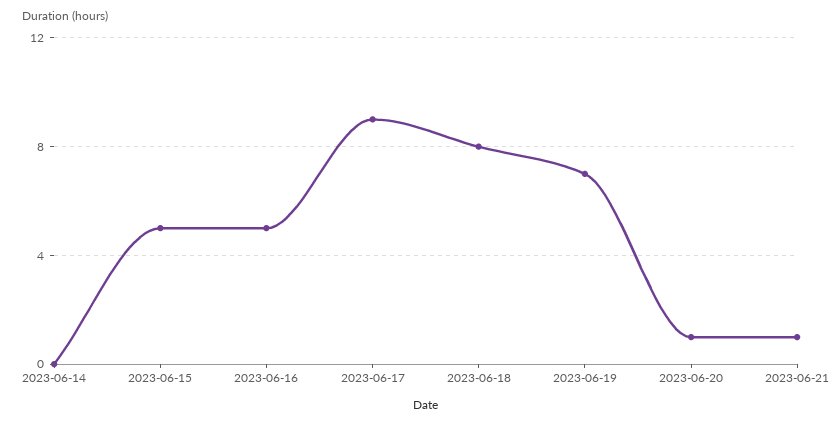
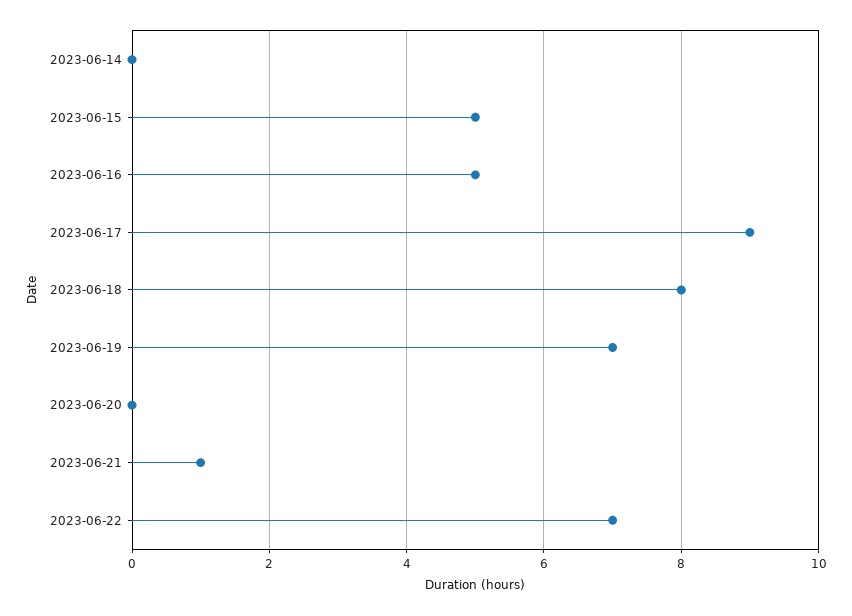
2023-06-20: 1 -> 0
2023-06-22: none -> 7

